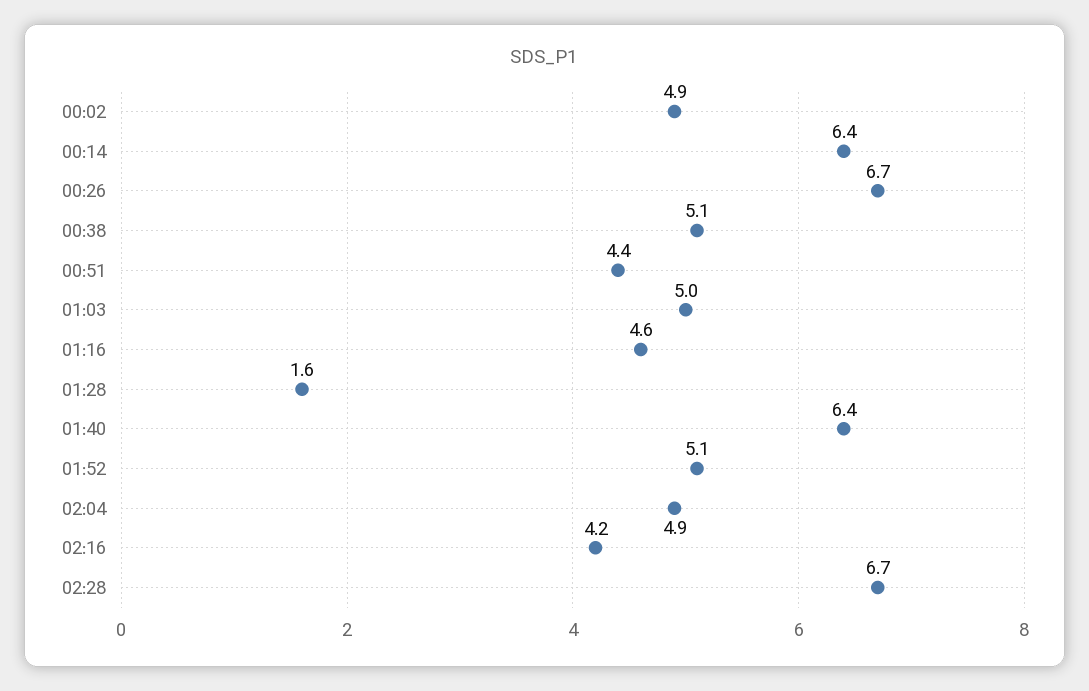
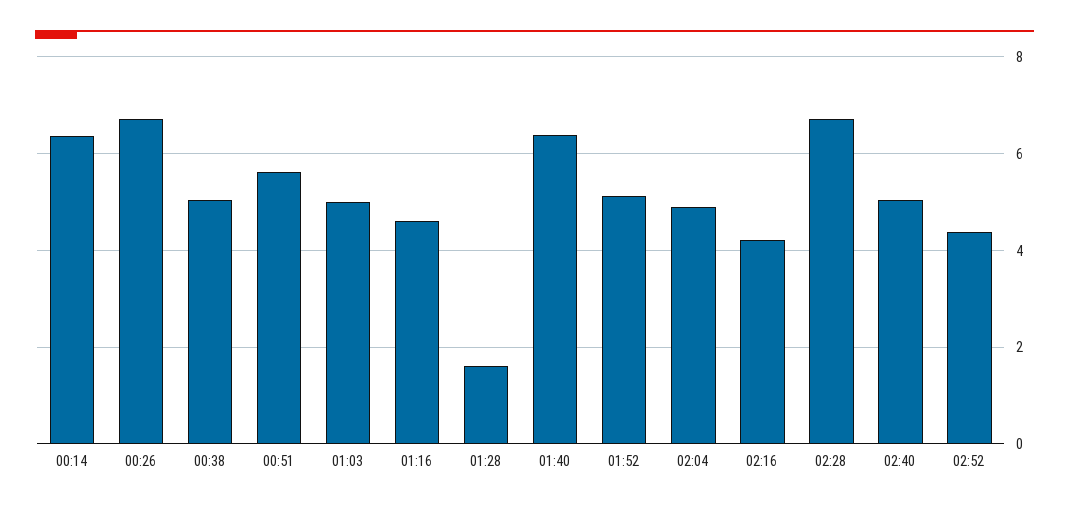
00:02: 4.9 -> none
00:51: 4.4 -> 5.6
02:40: none -> 5
02:52: none -> 4.4

